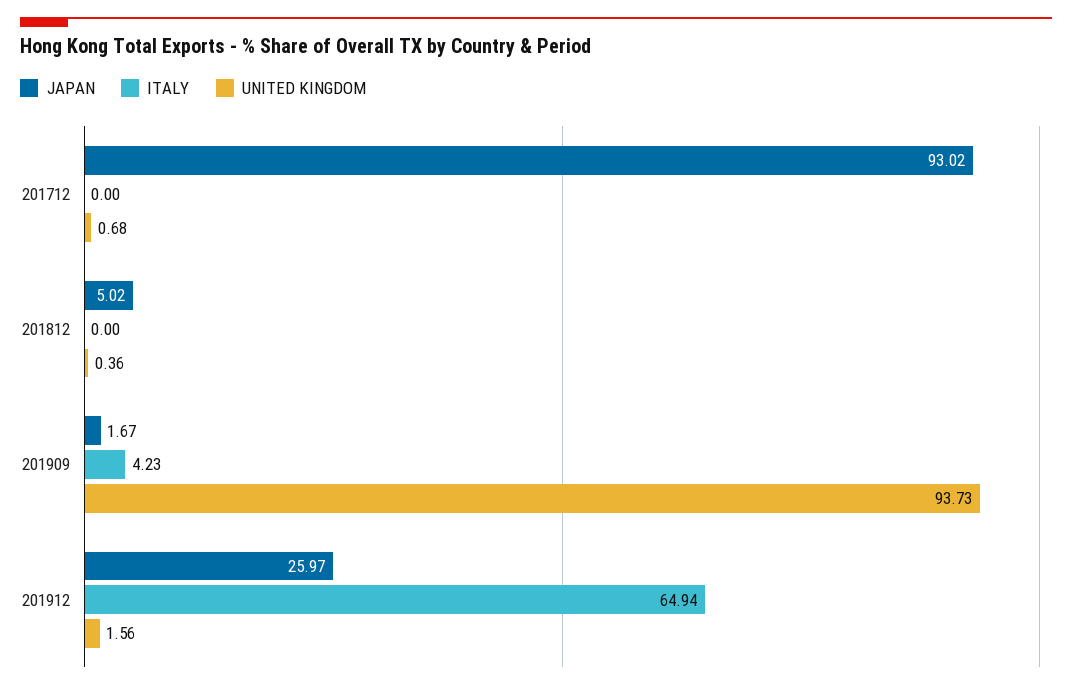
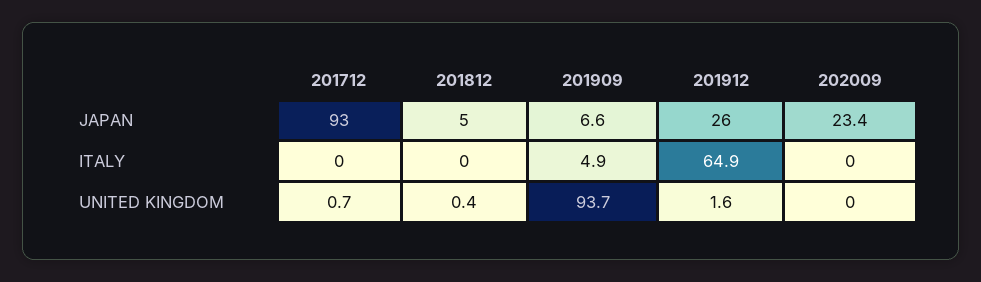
JAPAN, 201909: 1.67 -> 6.6
ITALY, 201909: 4.23 -> 4.9
JAPAN, 202009: none -> 23.4
ITALY, 202009: none -> 0
UNITED KINGDOM, 202009: none -> 0

